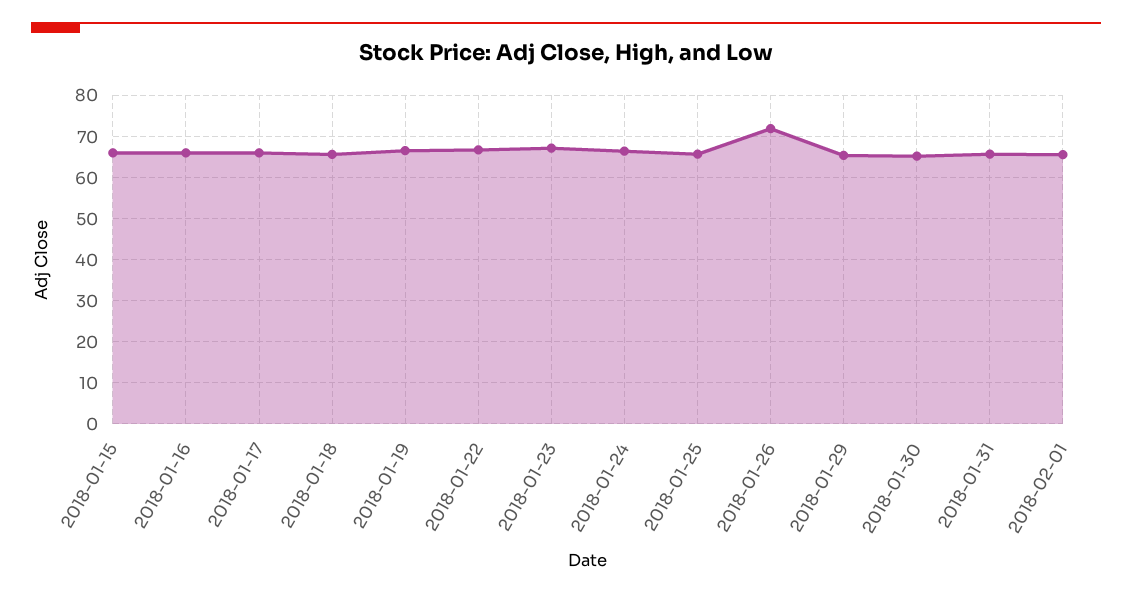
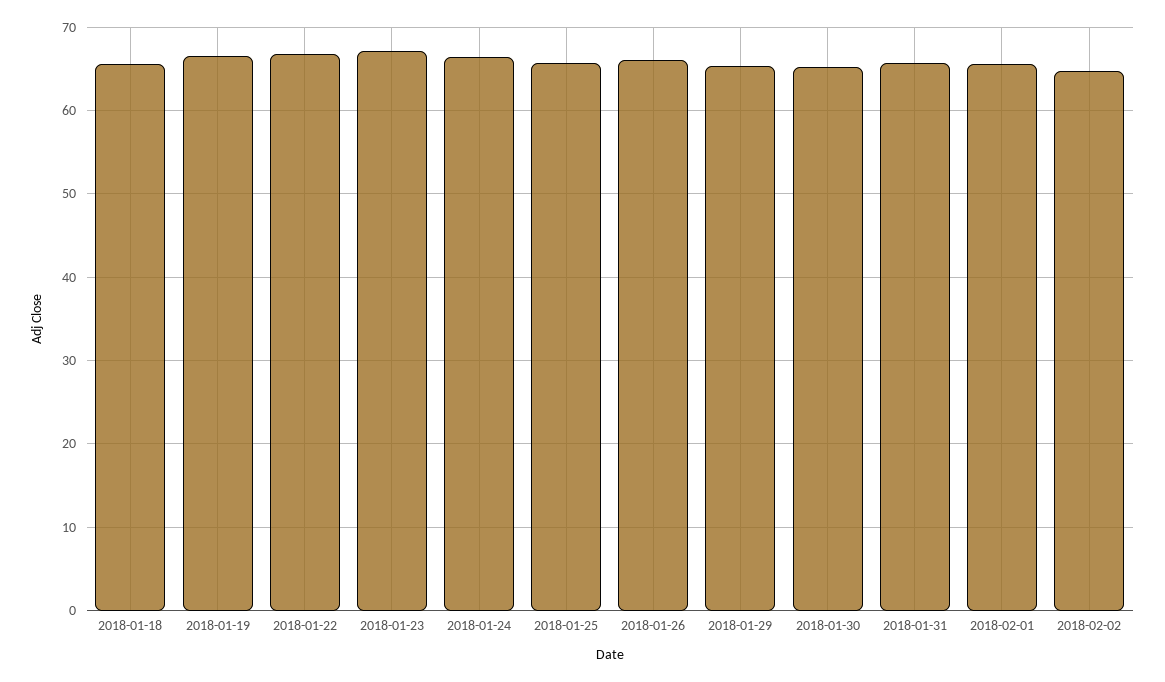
2018-01-15: 66 -> none
2018-01-16: 66 -> none
2018-01-17: 66 -> none
2018-01-26: 72 -> 66
2018-02-02: none -> 65

